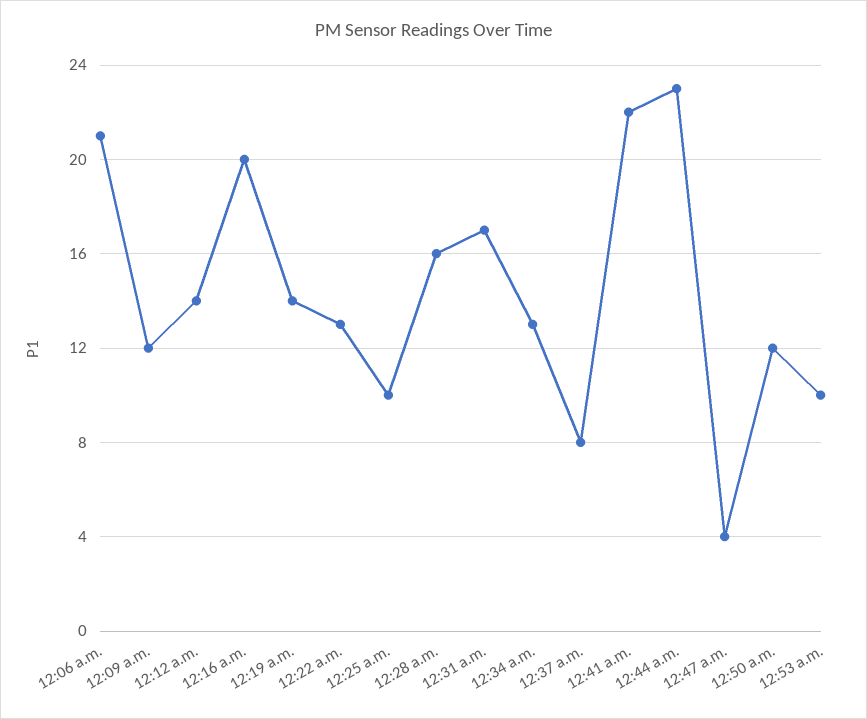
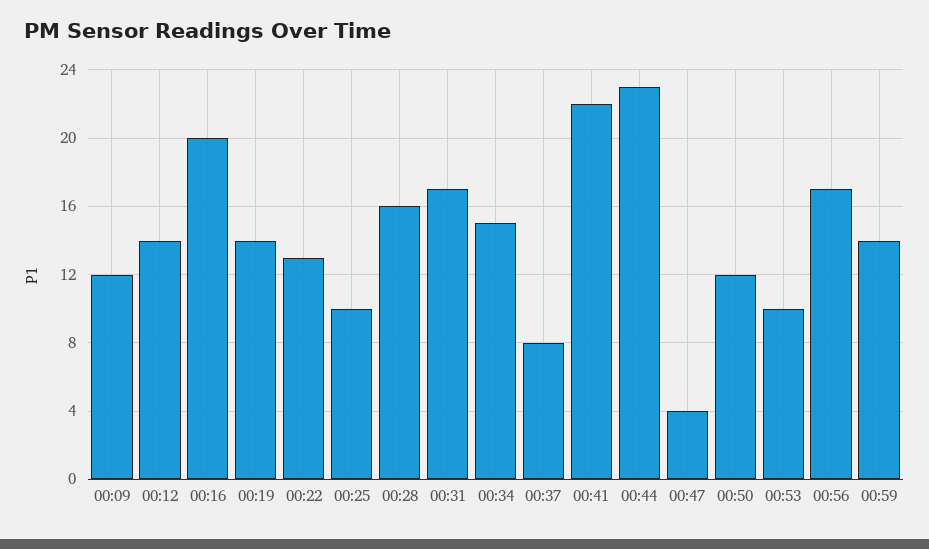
12:06 a.m.: 21 -> none
12:34 a.m.: 13 -> 15
00:56: none -> 17
00:59: none -> 14

